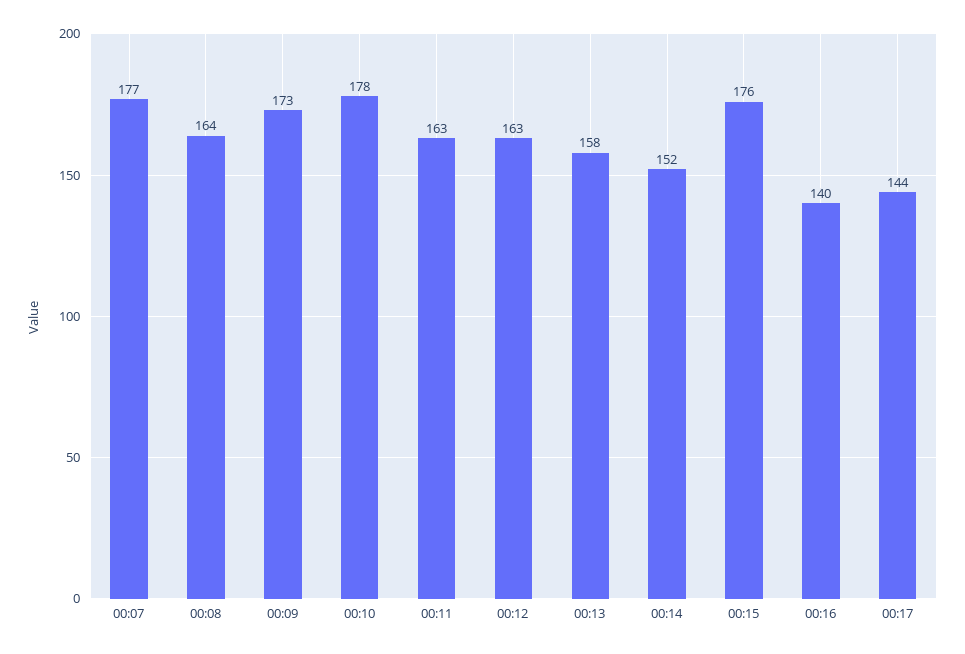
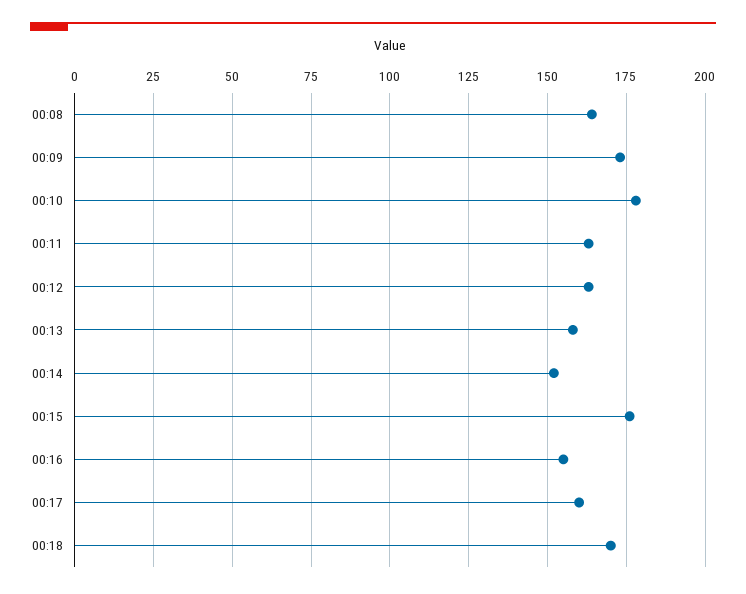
00:07: 177 -> none
00:16: 140 -> 155
00:17: 144 -> 160
00:18: none -> 170

